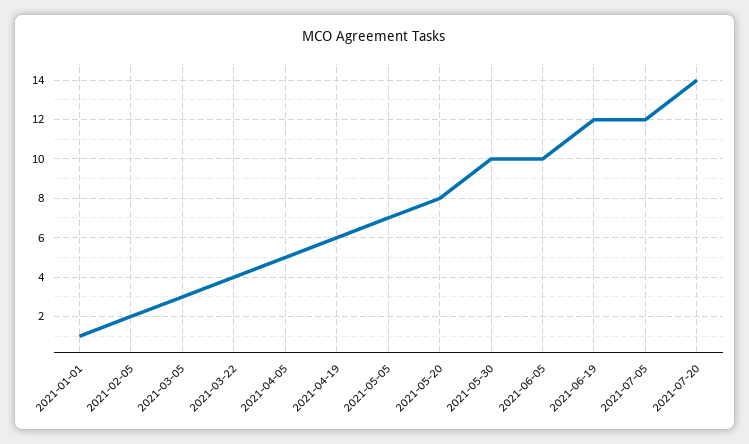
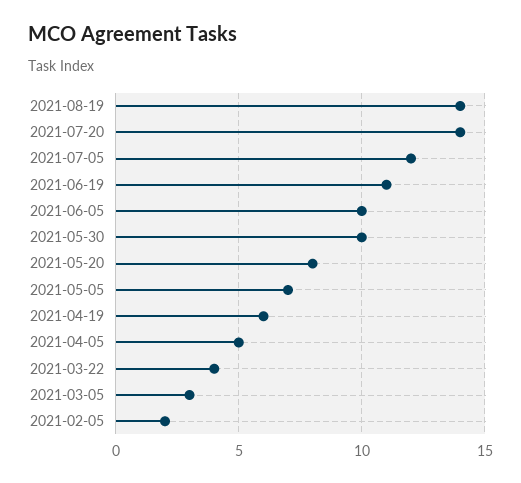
2021-01-01: 1 -> none
2021-06-19: 12 -> 11
2021-08-19: none -> 14

